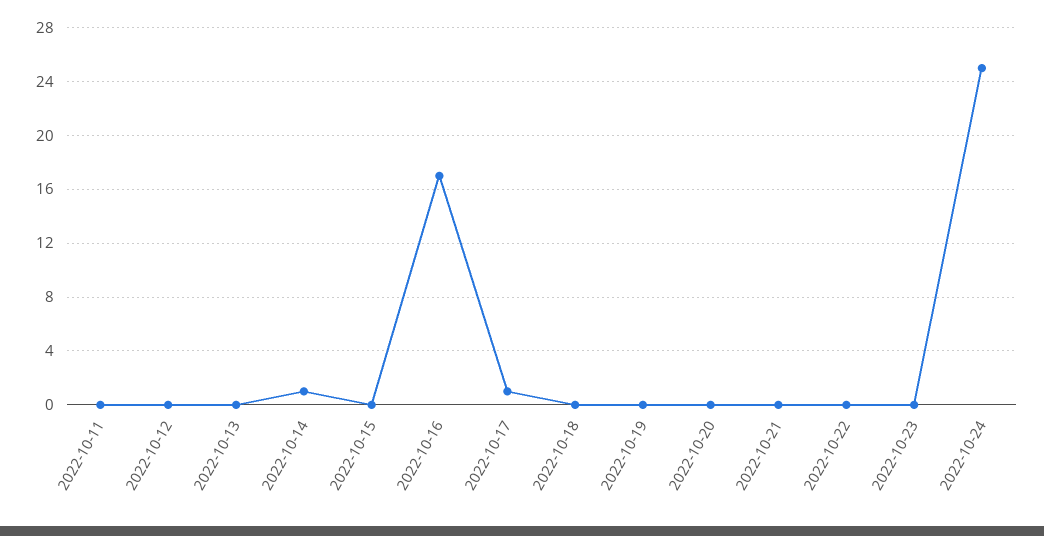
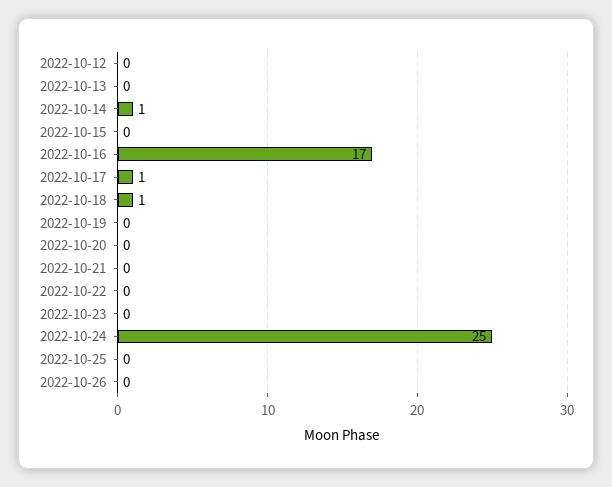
2022-10-11: 0 -> none
2022-10-18: 0 -> 1
2022-10-25: none -> 0
2022-10-26: none -> 0

